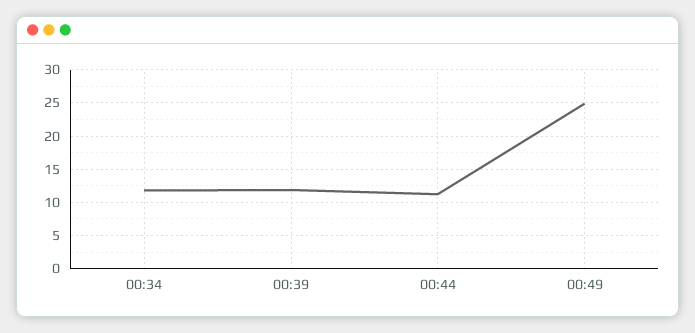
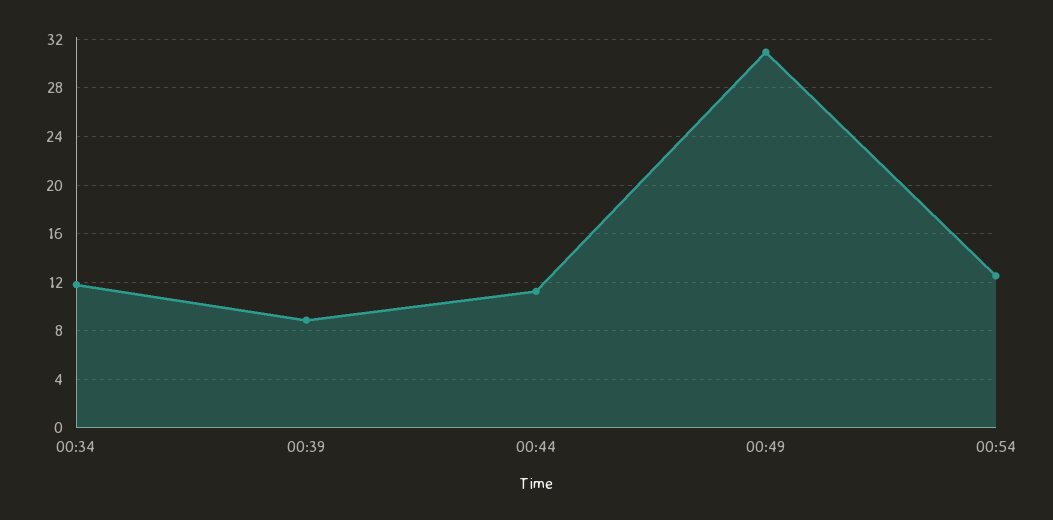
00:39: 12 -> 9
00:49: 25 -> 31
00:54: none -> 12.5

